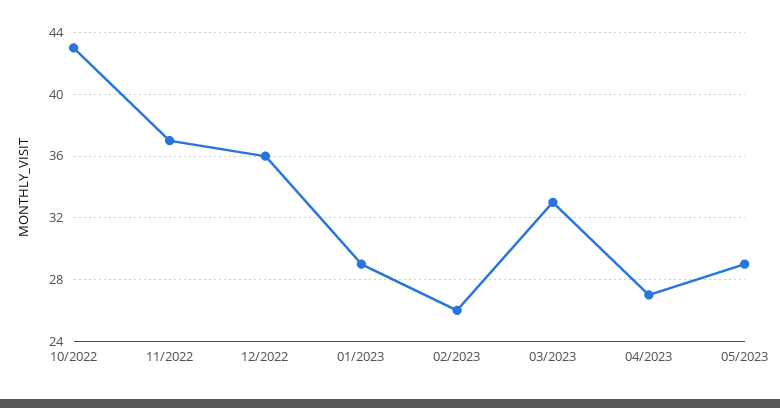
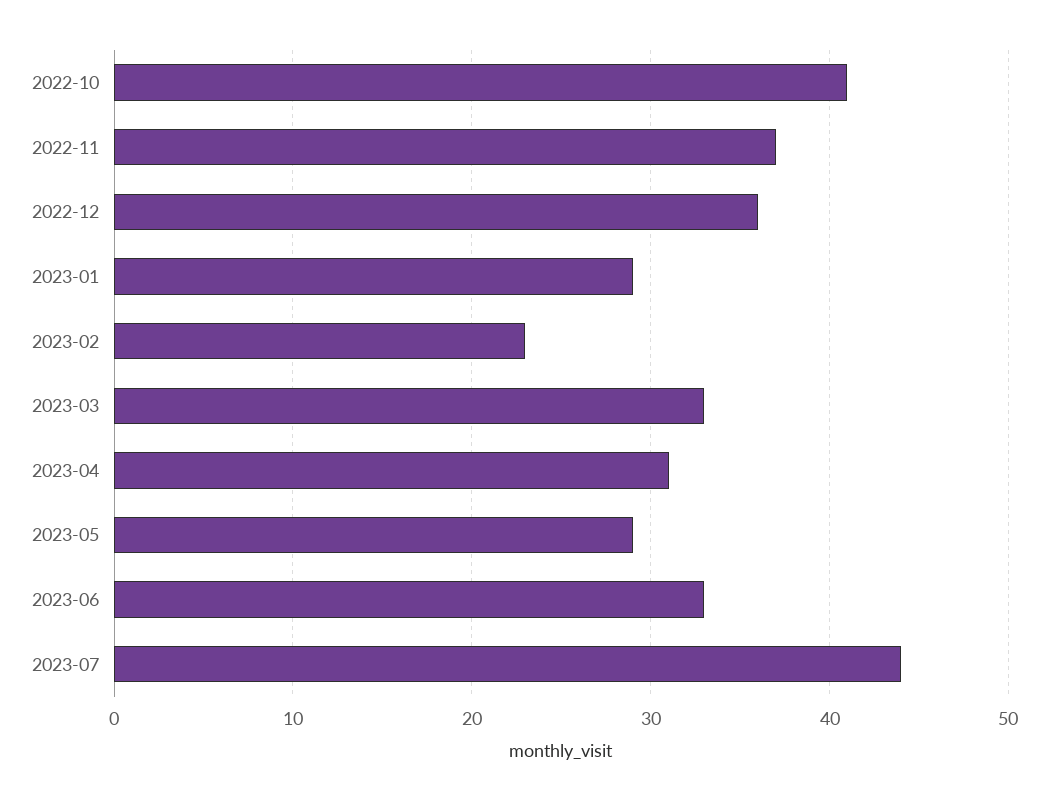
10/2022: 43 -> 41
02/2023: 26 -> 23
04/2023: 27 -> 31
2023-06: none -> 33
2023-07: none -> 44

